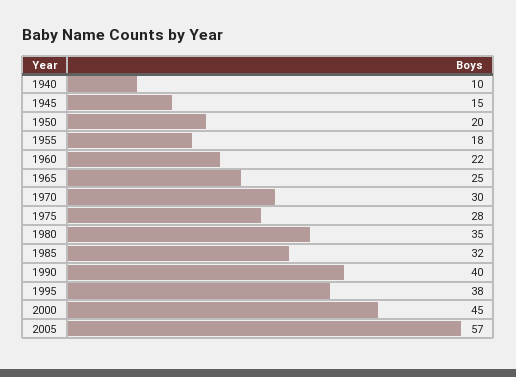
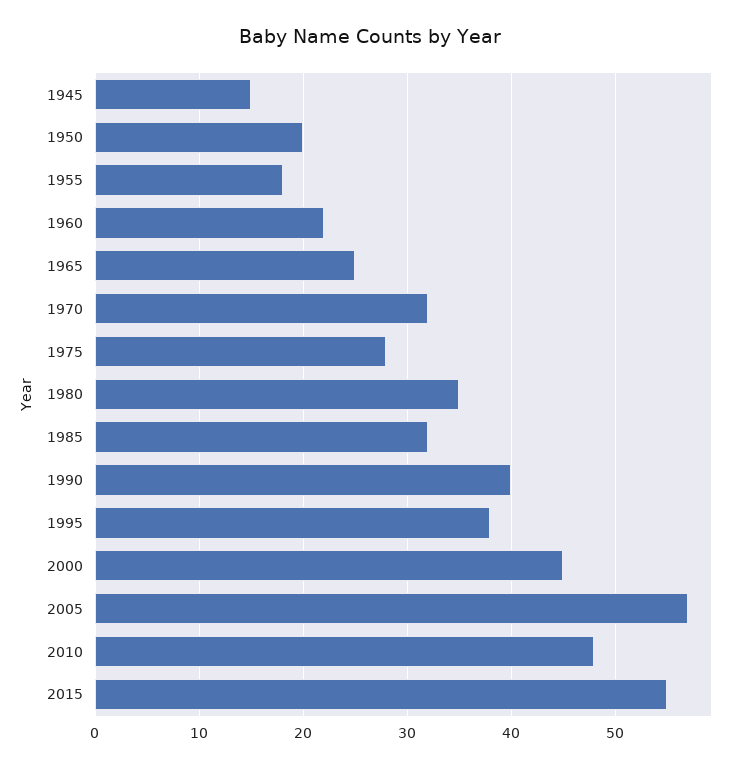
1940: 10 -> none
1970: 30 -> 32
2010: none -> 48
2015: none -> 55

